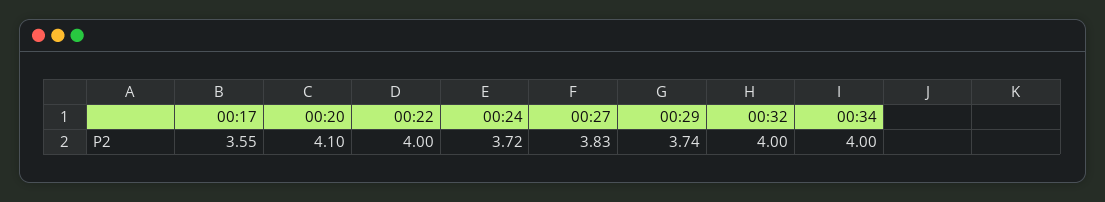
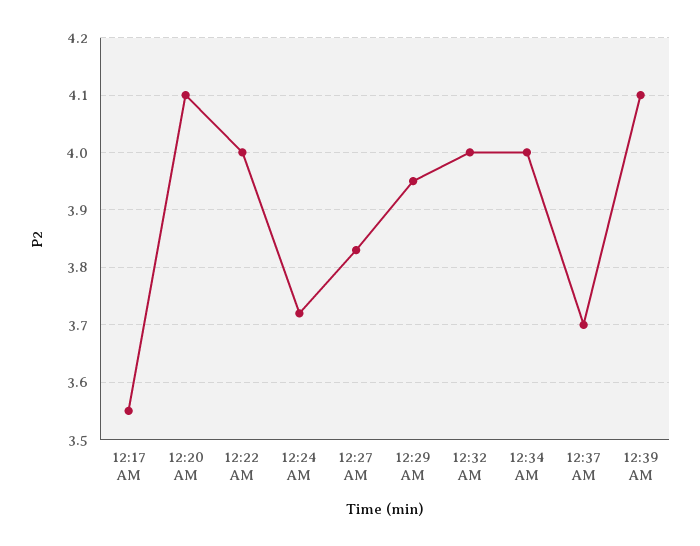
00:29: 3.74 -> 3.95
12:37 AM: none -> 3.7
12:39 AM: none -> 4.1

